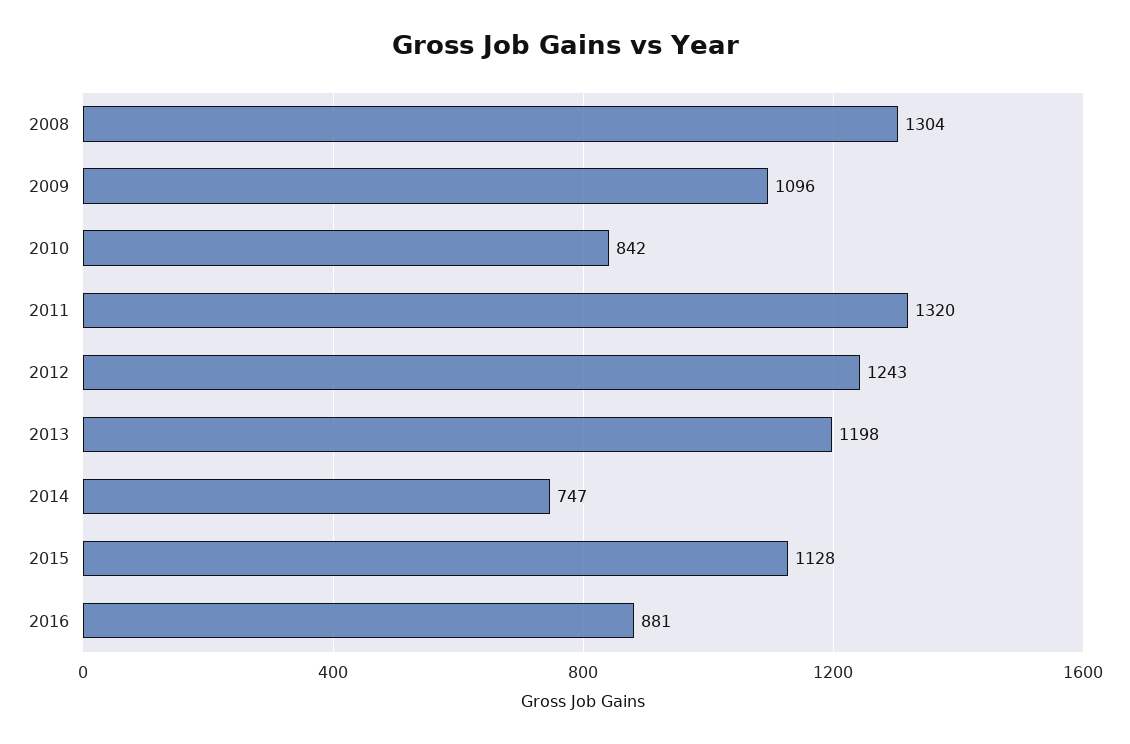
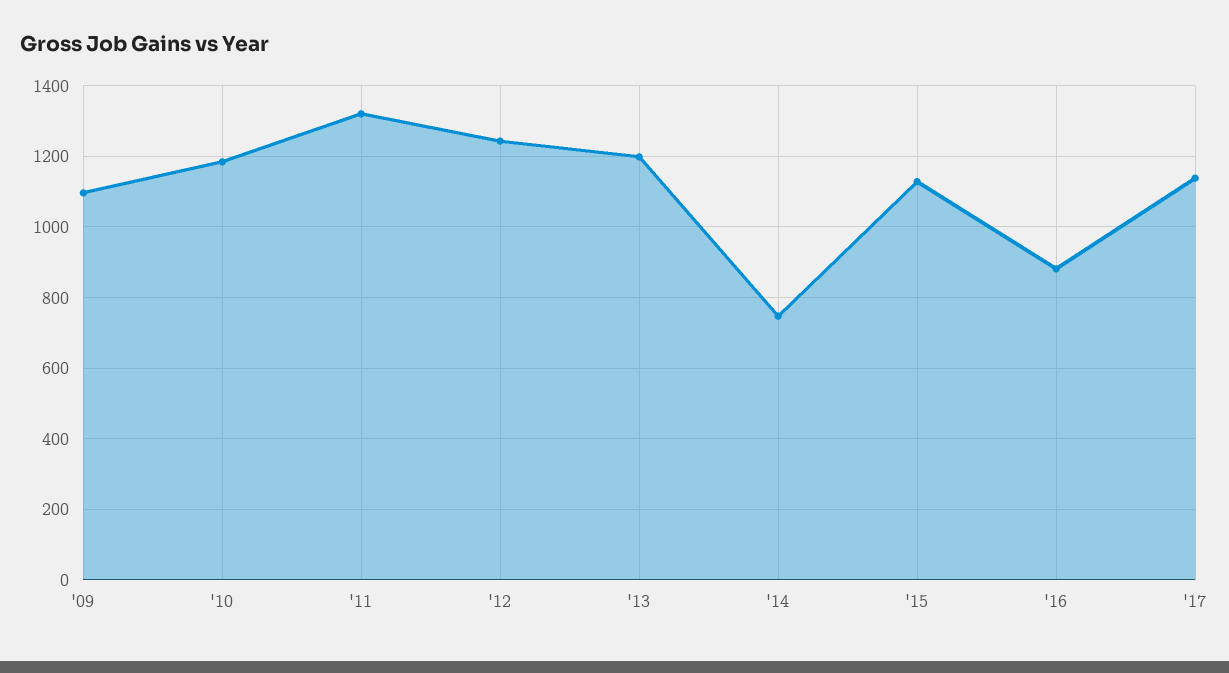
2008: 1304 -> none
2010: 842 -> 1180
'17: none -> 1140

